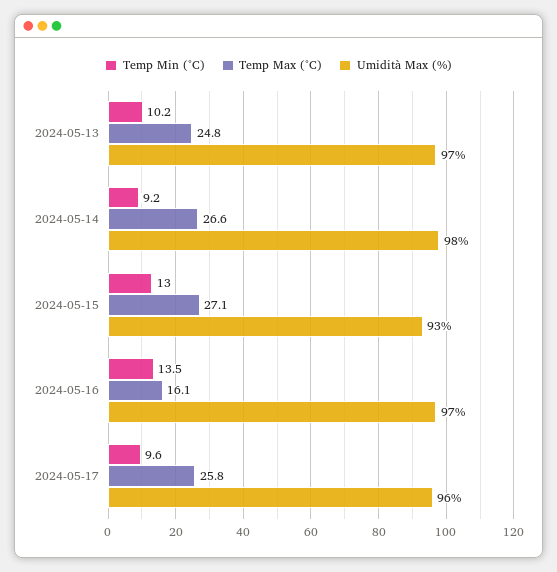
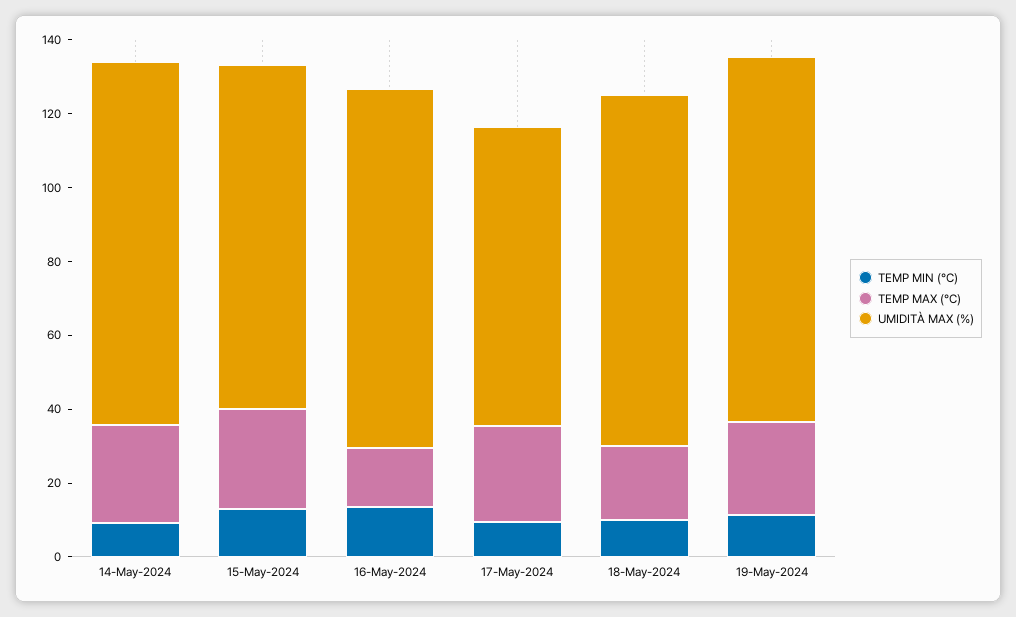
Temp Min (°C), 2024-05-13: 10.2 -> none
Temp Max (°C), 2024-05-13: 24.8 -> none
Umidità Max (%), 2024-05-13: 97 -> none
Umidità Max (%), 2024-05-17: 96 -> 80
Temp Min (°C), 18-May-2024: none -> 10
Temp Max (°C), 18-May-2024: none -> 20
Umidità Max (%), 18-May-2024: none -> 95
Temp Min (°C), 19-May-2024: none -> 10
Temp Max (°C), 19-May-2024: none -> 25
Umidità Max (%), 19-May-2024: none -> 100

